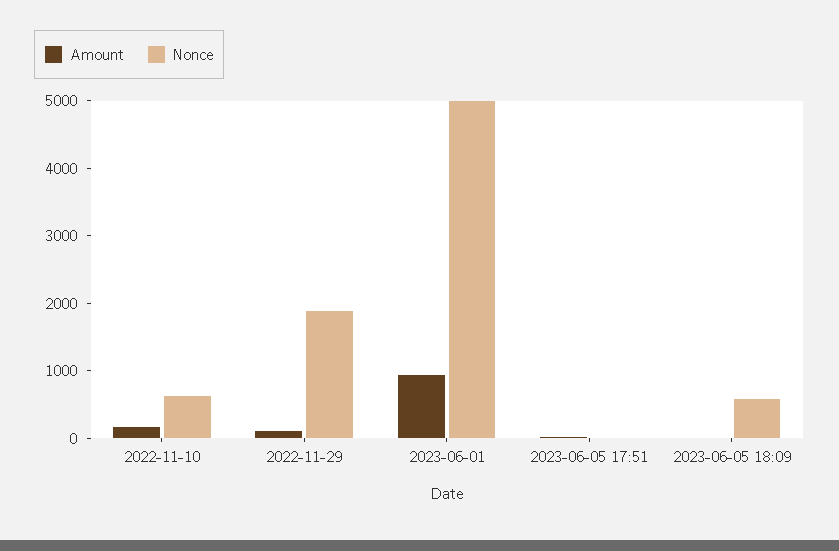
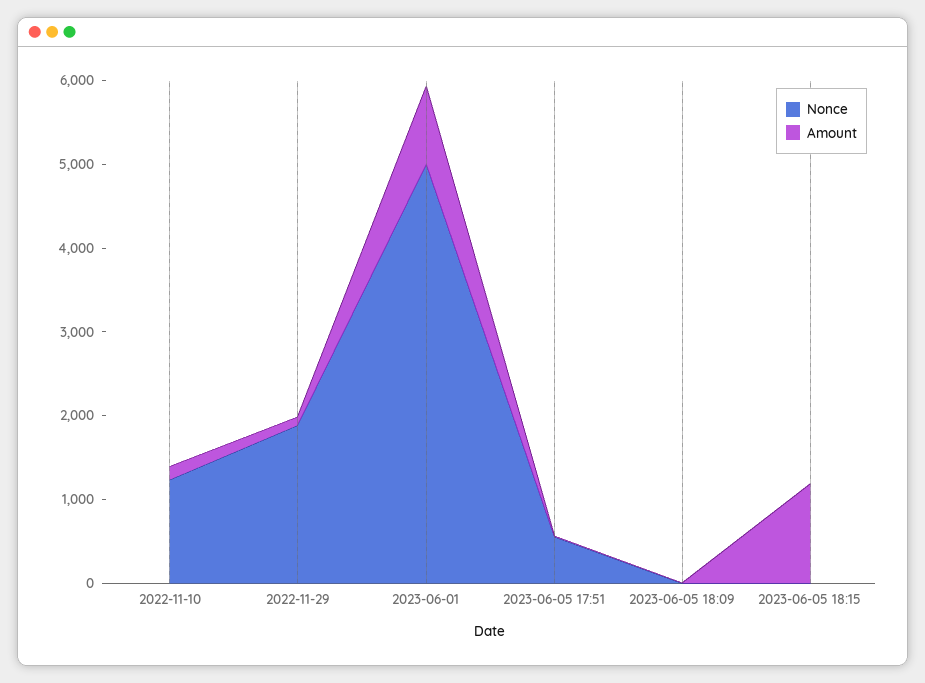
Nonce, 2022-11-10: 600 -> 1200
Nonce, 2023-06-05 17:51: 0 -> 600
Nonce, 2023-06-05 18:09: 600 -> 0
Nonce, 2023-06-05 18:15: none -> 0
Amount, 2023-06-05 18:15: none -> 1200

